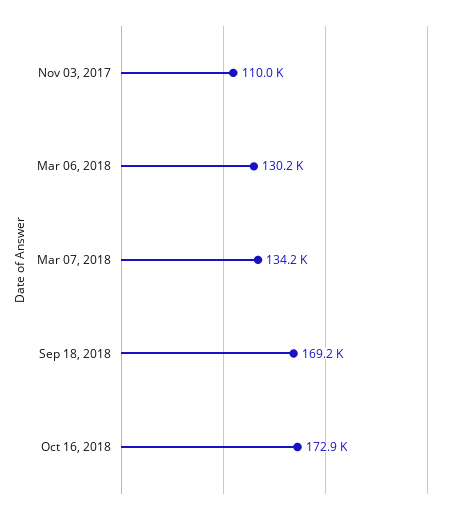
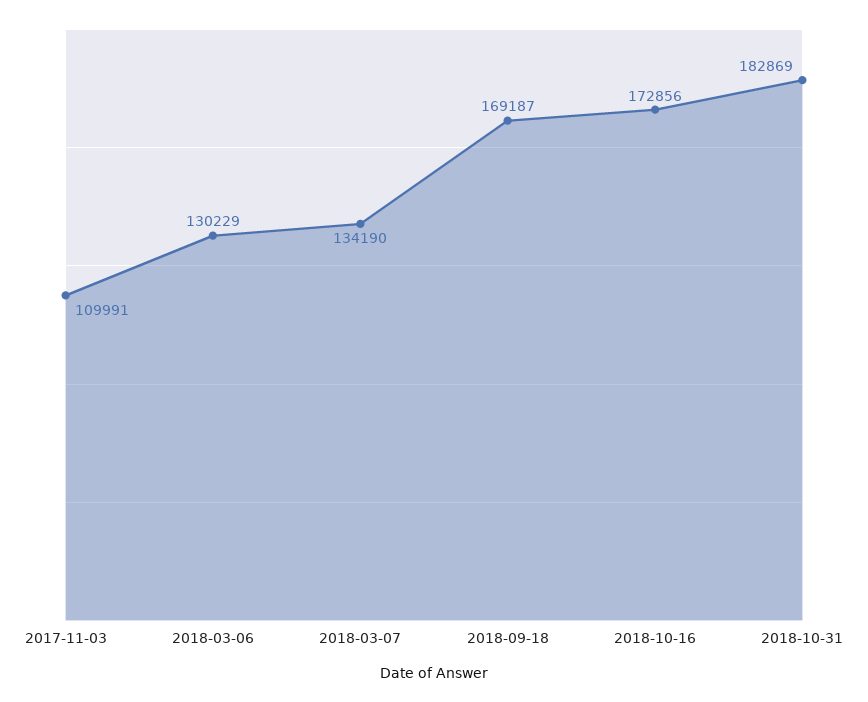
2018-10-31: none -> 182869

